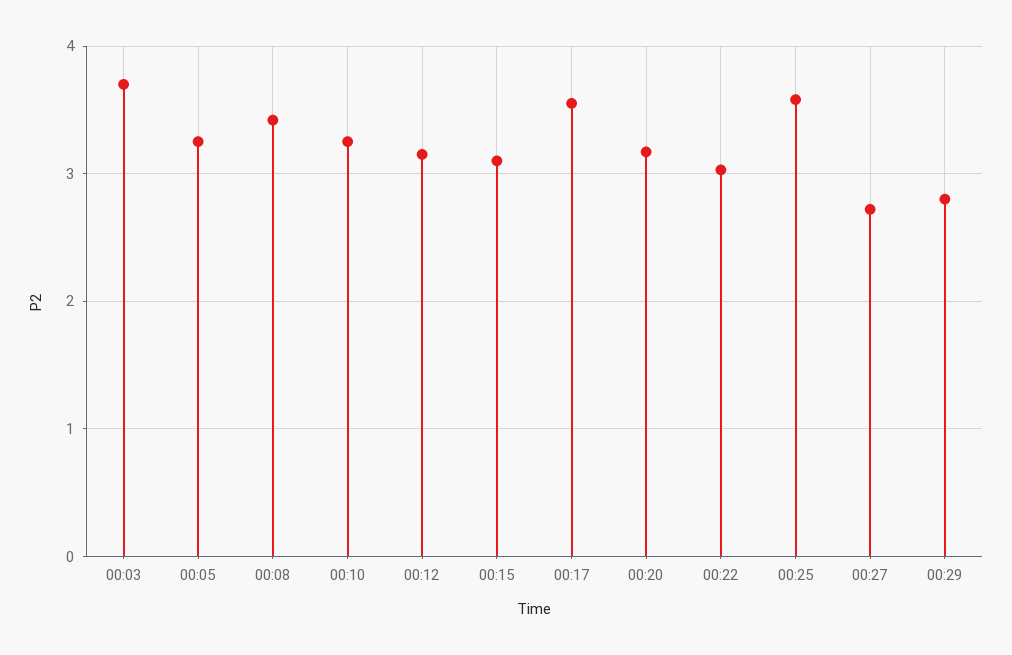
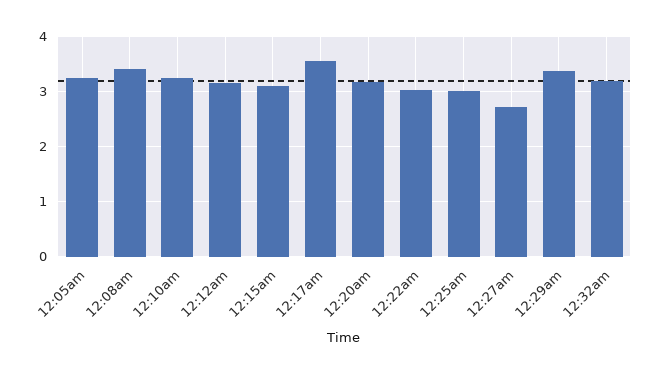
00:03: 3.7 -> none
00:25: 3.6 -> 3
00:29: 2.8 -> 3.4
12:32am: none -> 3.2

